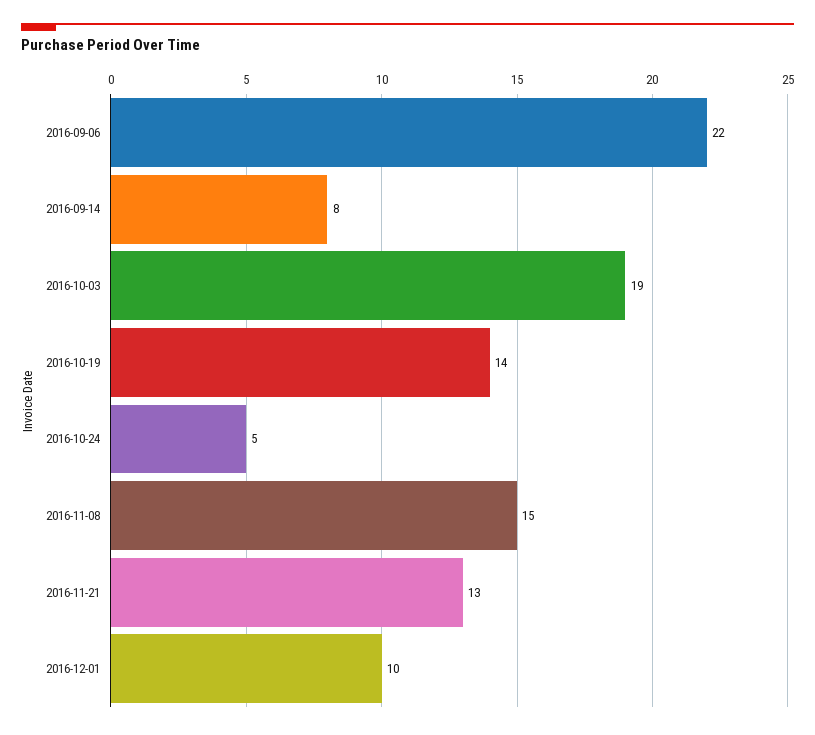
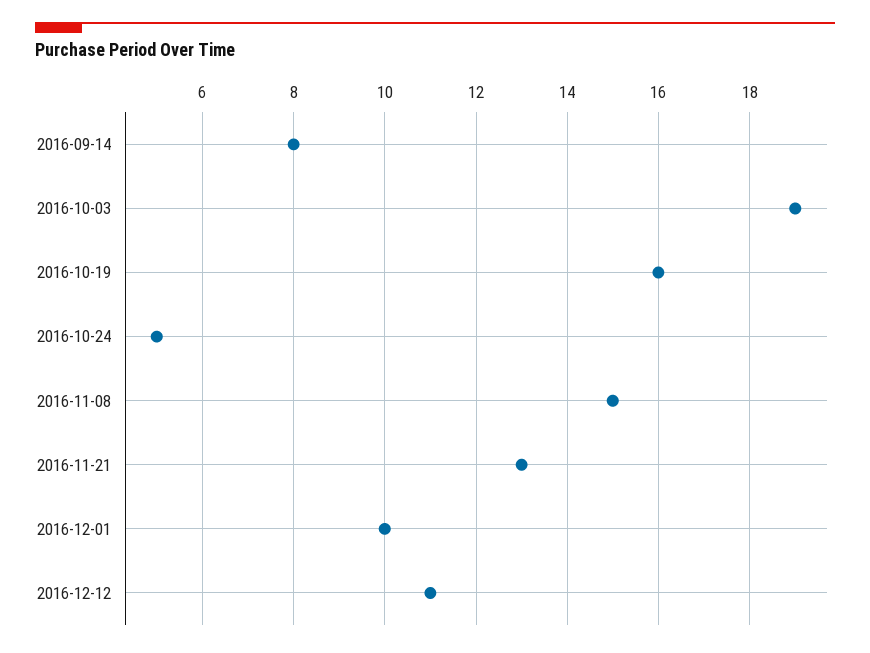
2016-09-06: 22 -> none
2016-10-19: 14 -> 16
2016-12-12: none -> 11

